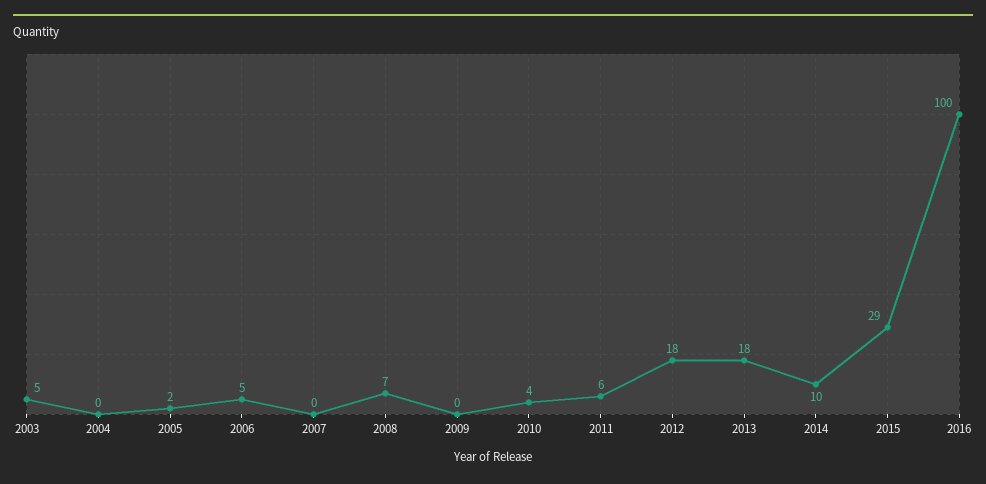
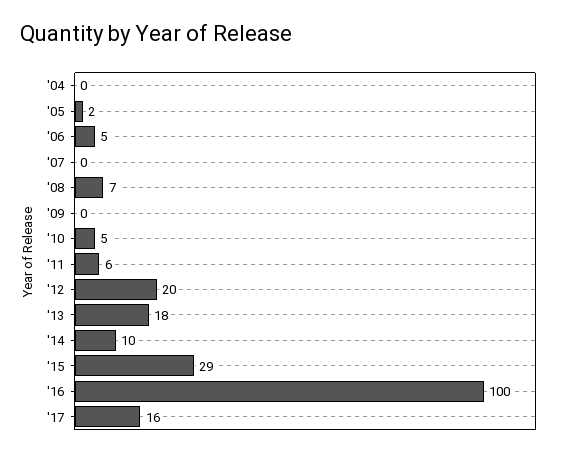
2003: 5 -> none
2010: 4 -> 5
2012: 18 -> 20
'17: none -> 16

